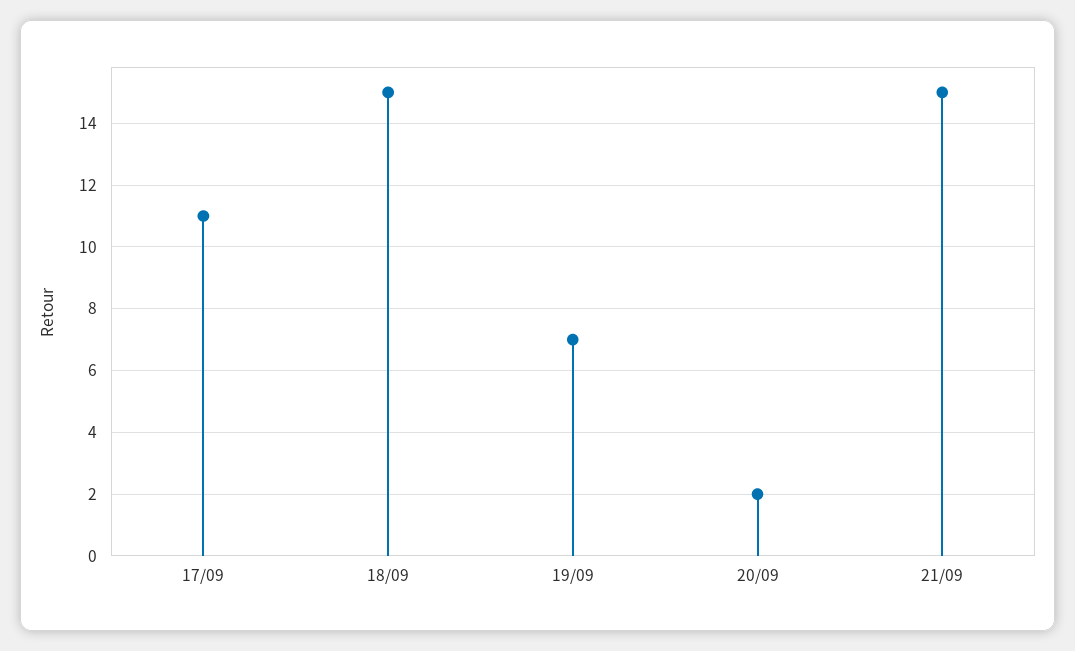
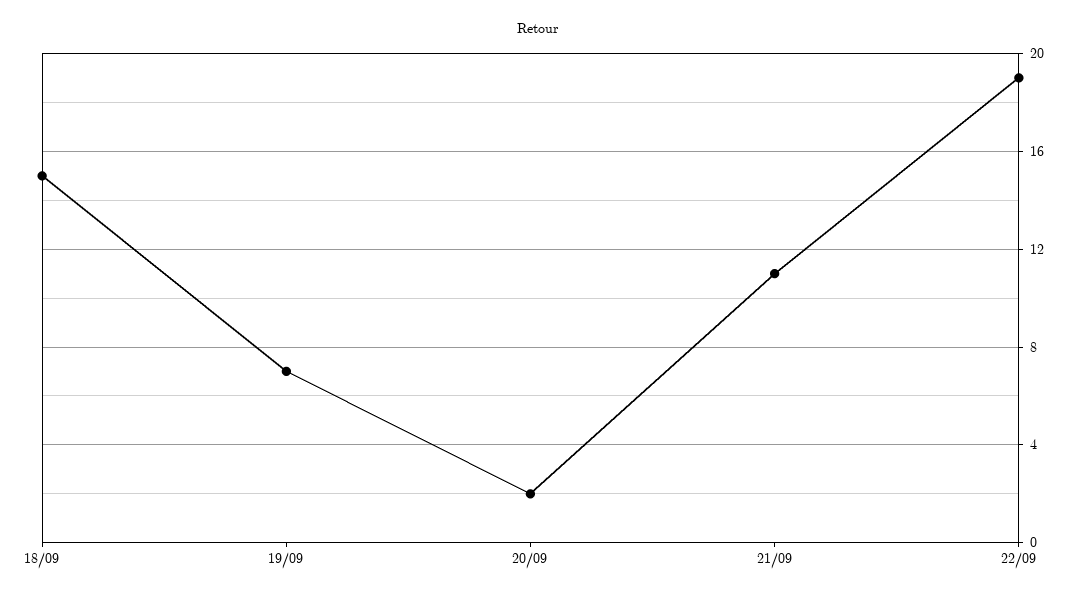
17/09: 11 -> none
21/09: 15 -> 11
22/09: none -> 19

